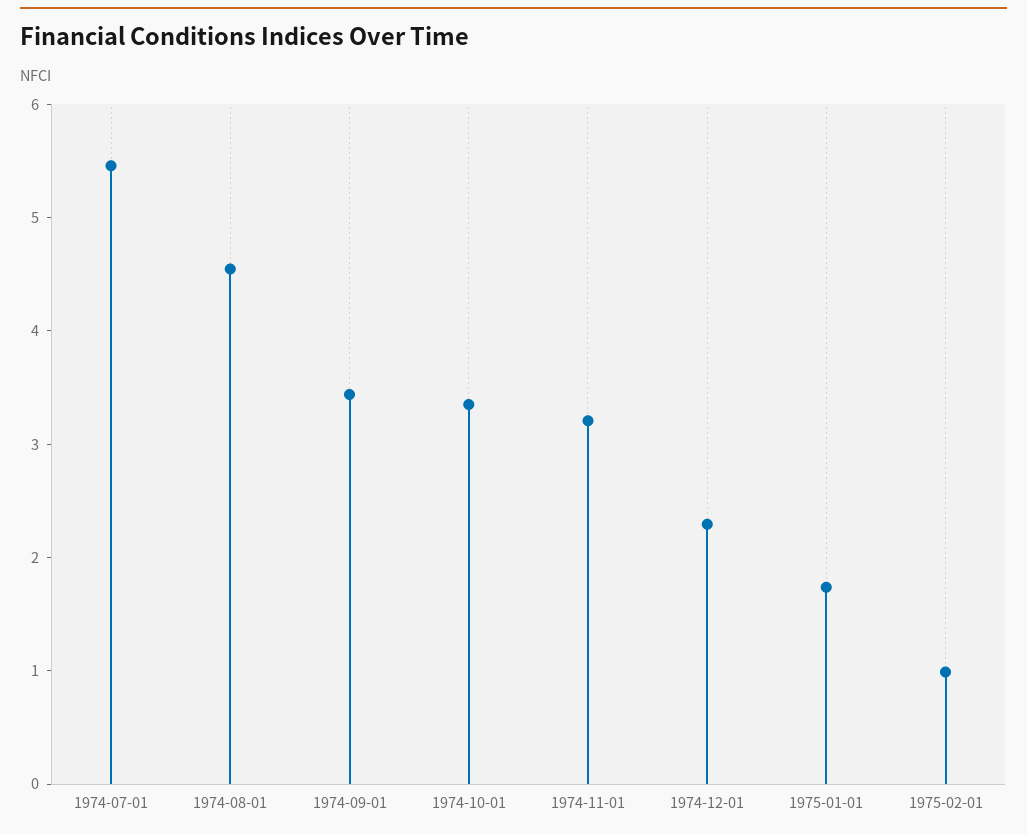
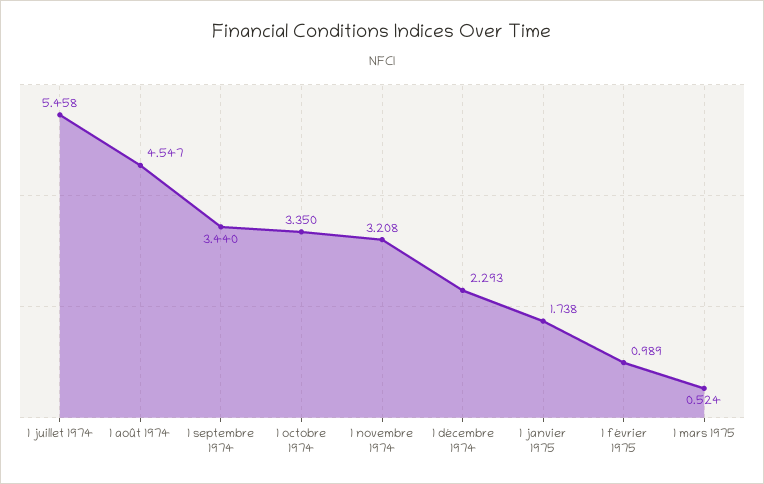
1 mars 1975: none -> 0.524

